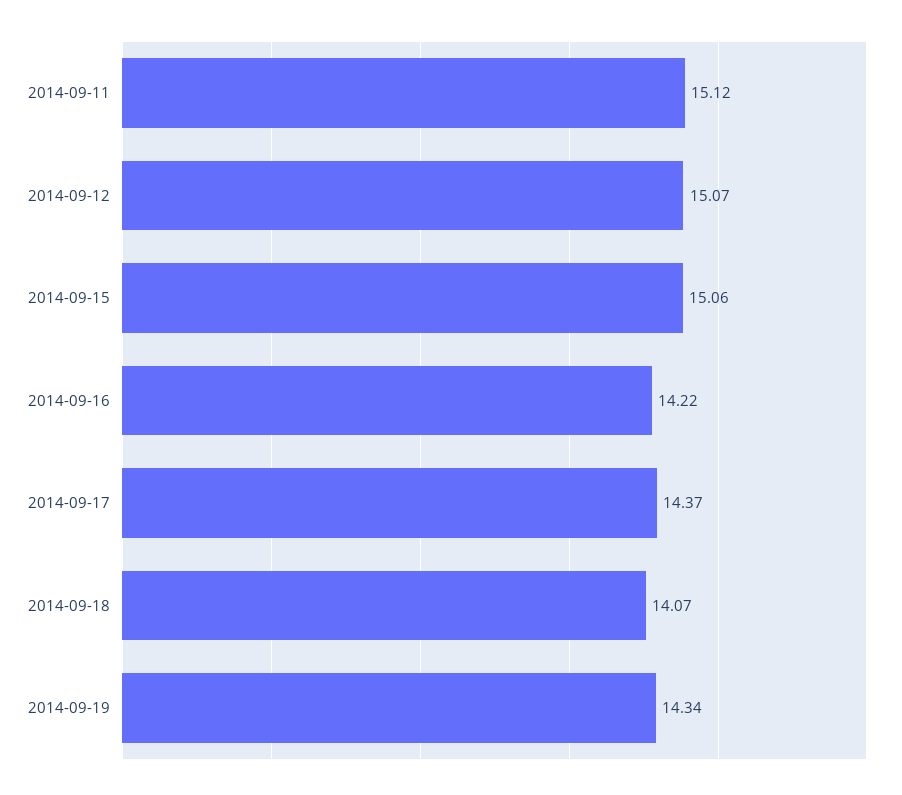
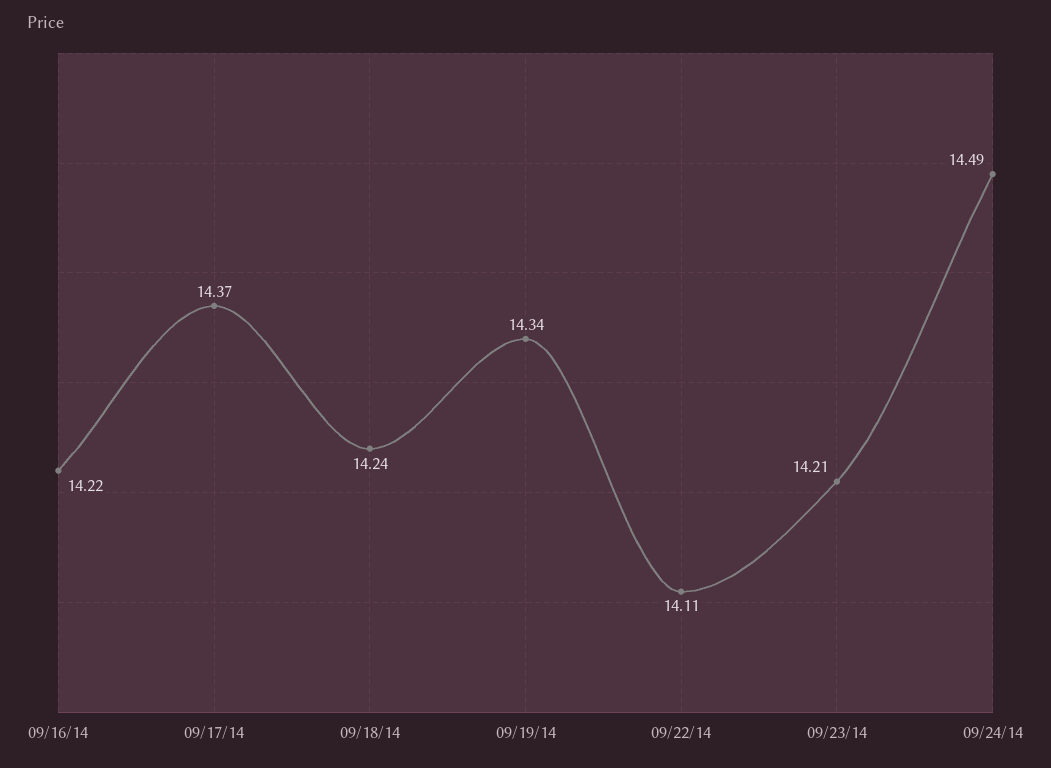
2014-09-11: 15.12 -> none
2014-09-12: 15.07 -> none
2014-09-15: 15.06 -> none
2014-09-18: 14.07 -> 14.24
09/22/14: none -> 14.11
09/23/14: none -> 14.21
09/24/14: none -> 14.49

